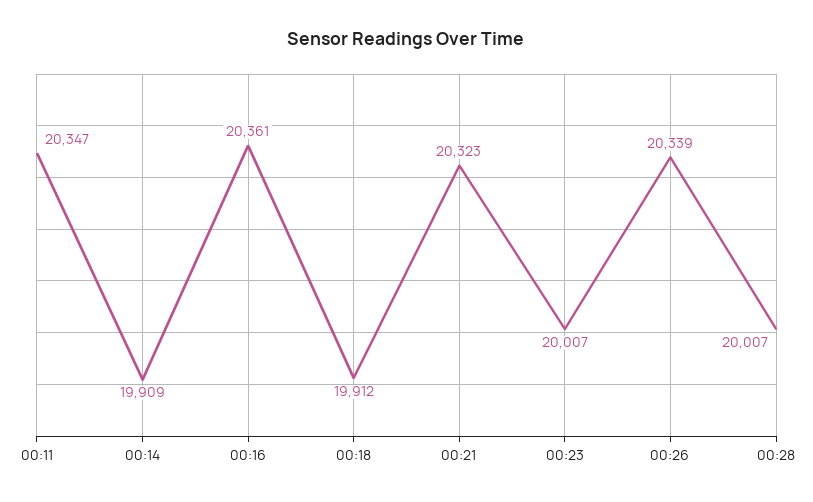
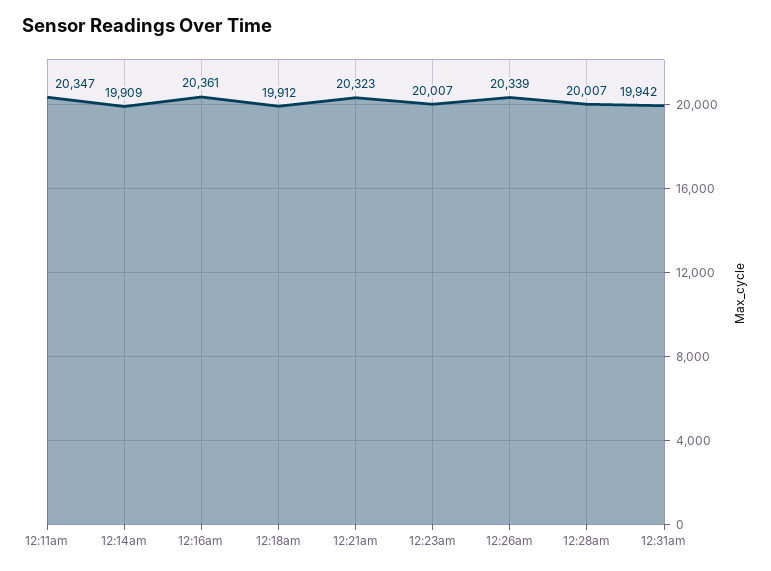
12:31am: none -> 19942

